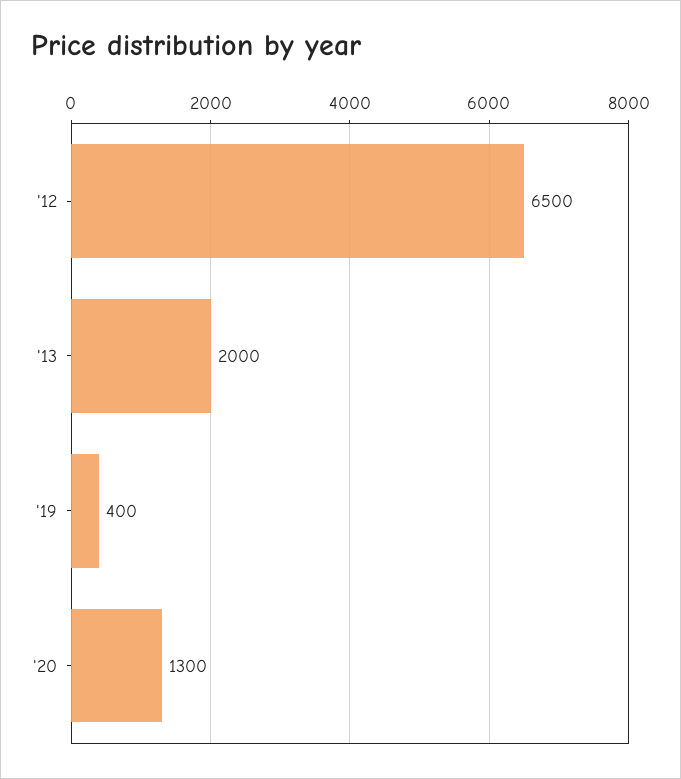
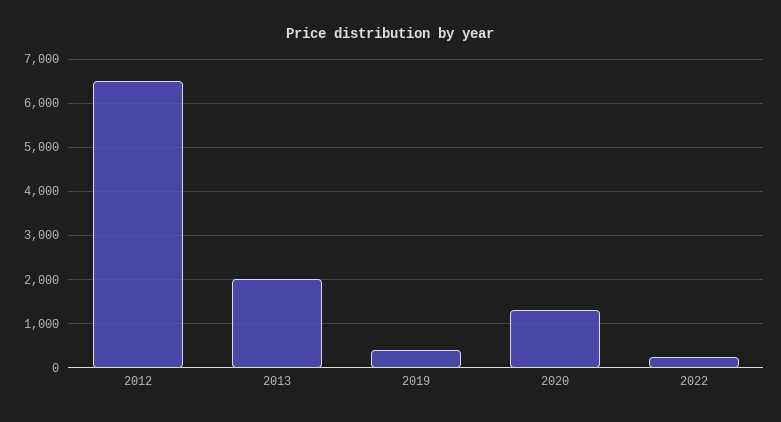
2022: none -> 200

